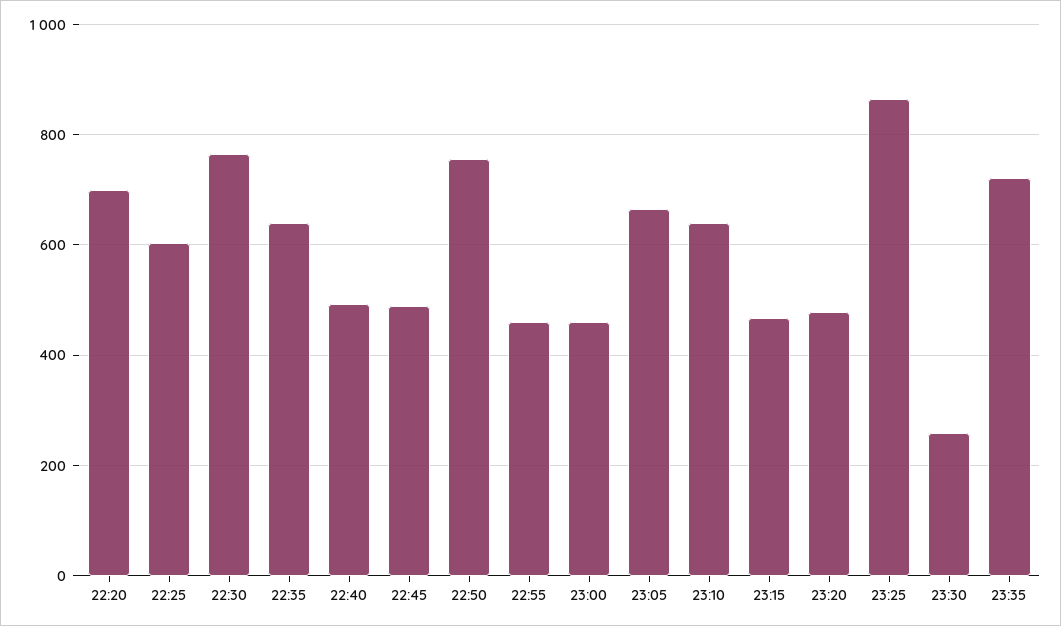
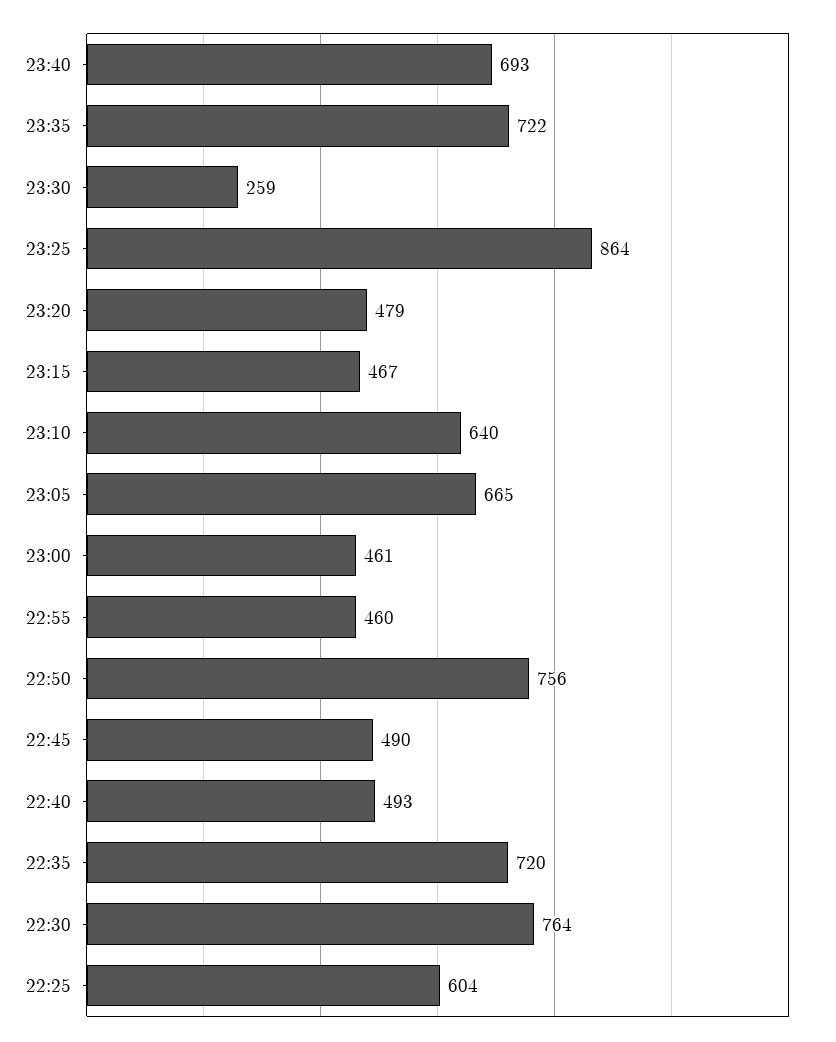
22:20: 700 -> none
22:35: 640 -> 720
23:40: none -> 693

